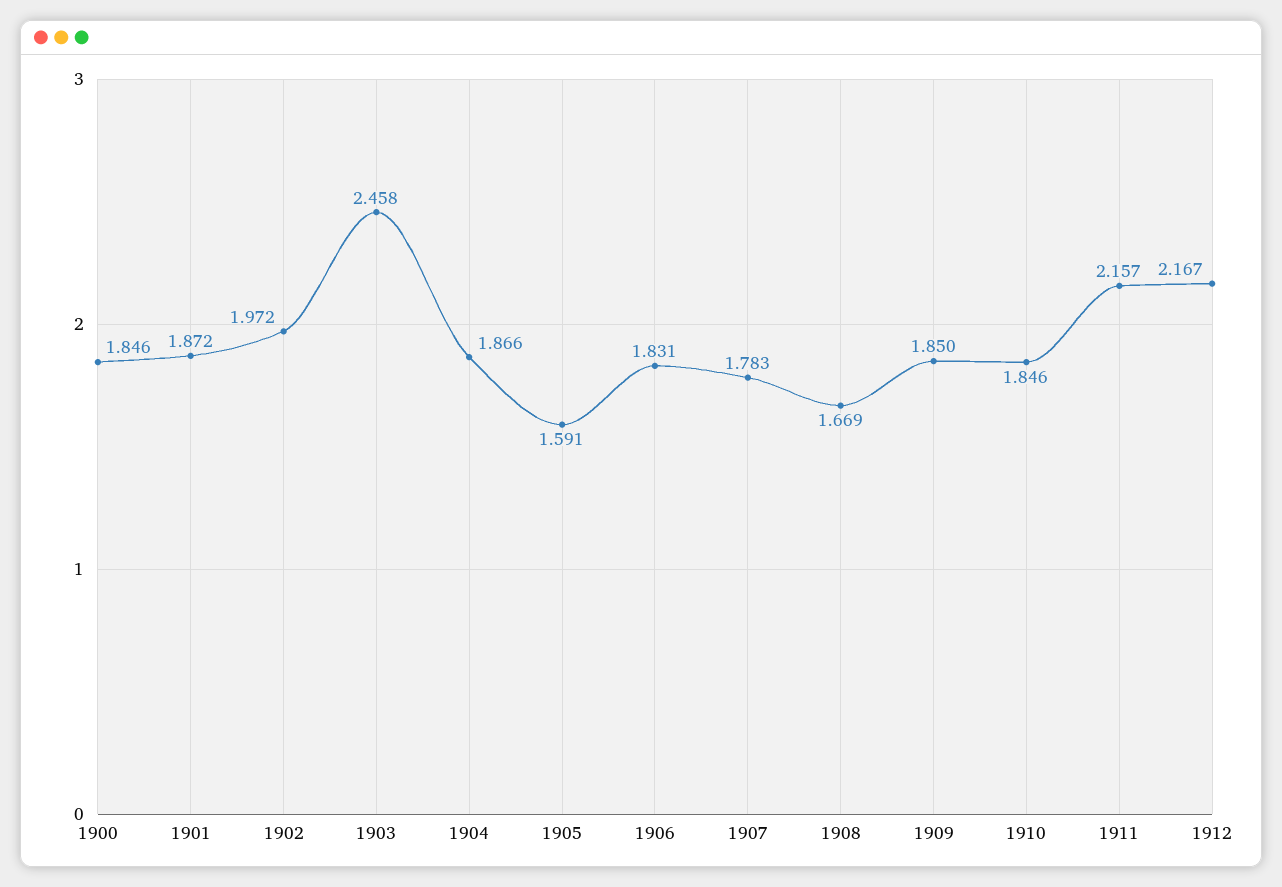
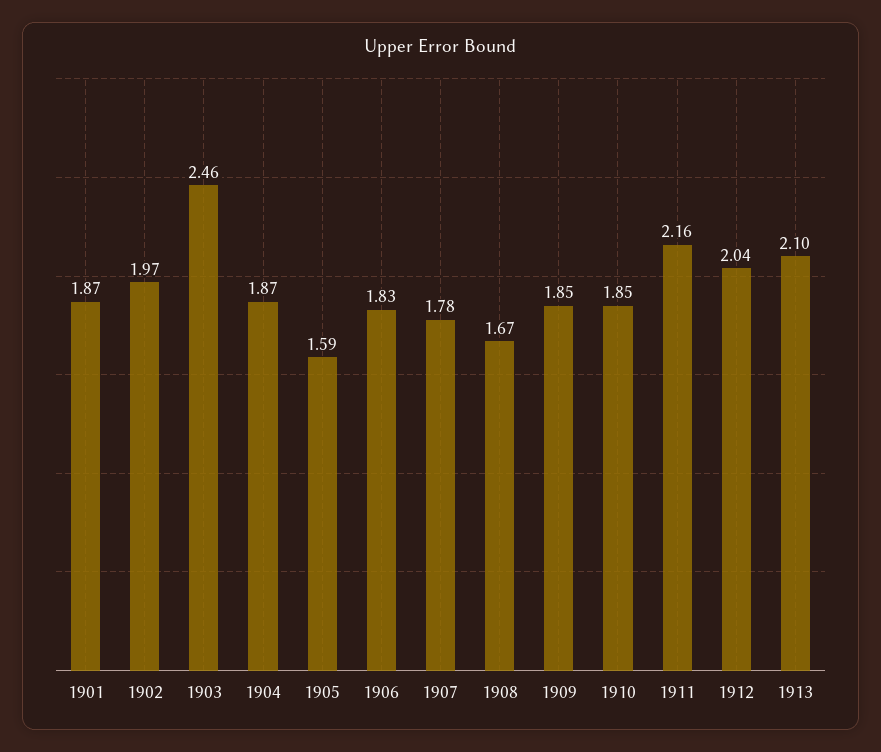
1900: 1.846 -> none
1912: 2.167 -> 2.04
1913: none -> 2.1

